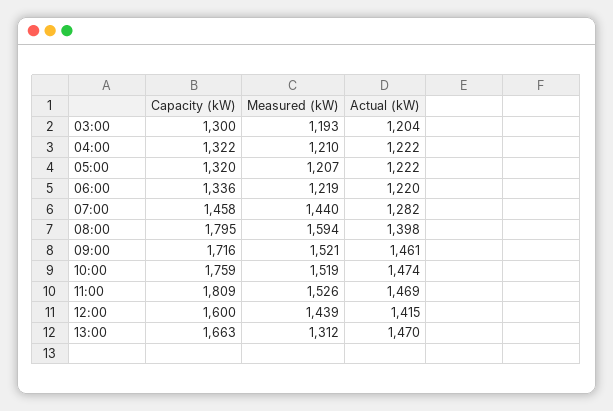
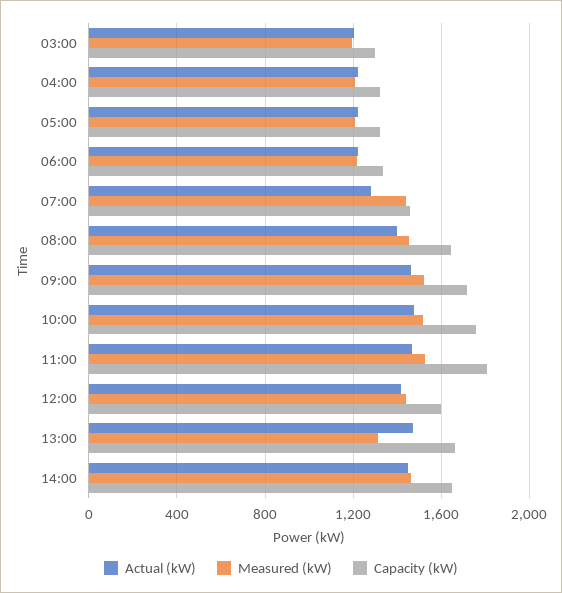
Capacity (kW), 08:00: 1795 -> 1650
Measured (kW), 08:00: 1594 -> 1450
Actual (kW), 14:00: none -> 1450
Measured (kW), 14:00: none -> 1450
Capacity (kW), 14:00: none -> 1650

